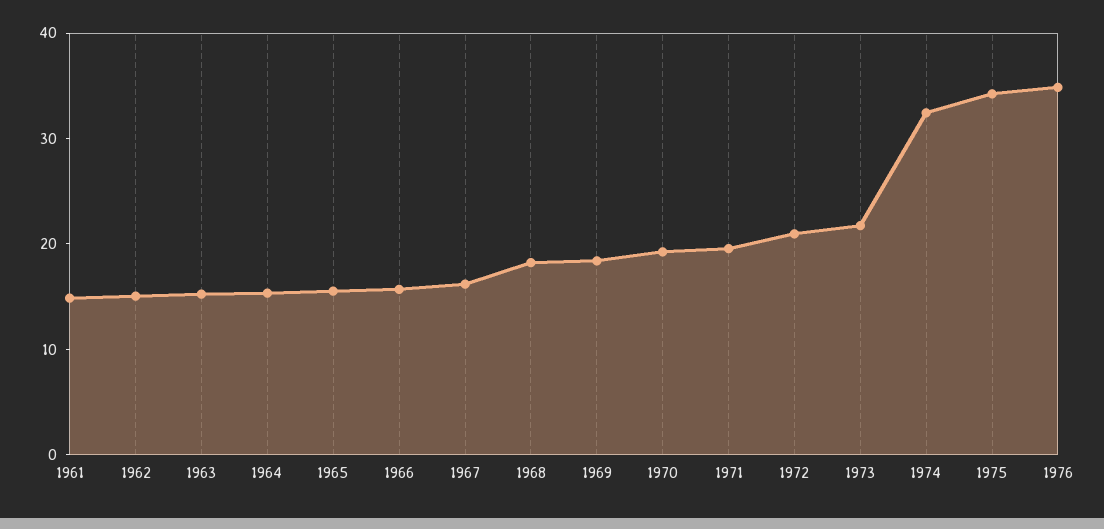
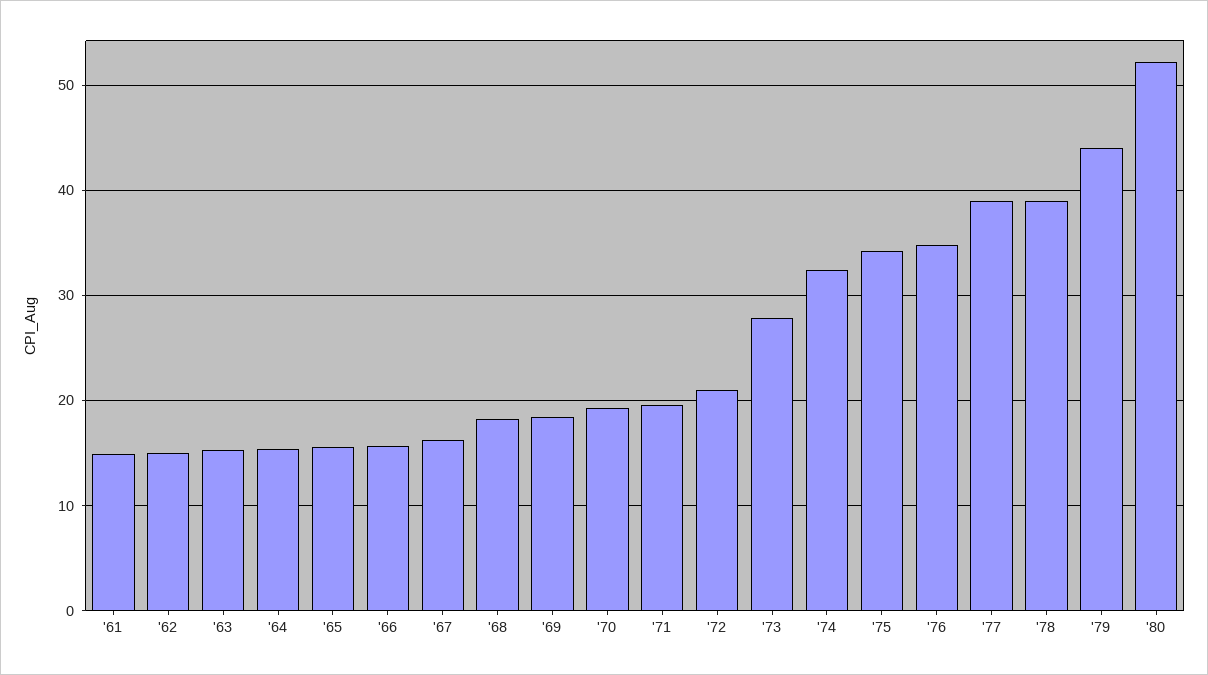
1973: 22 -> 28
'77: none -> 39
'78: none -> 39
'79: none -> 44
'80: none -> 52

